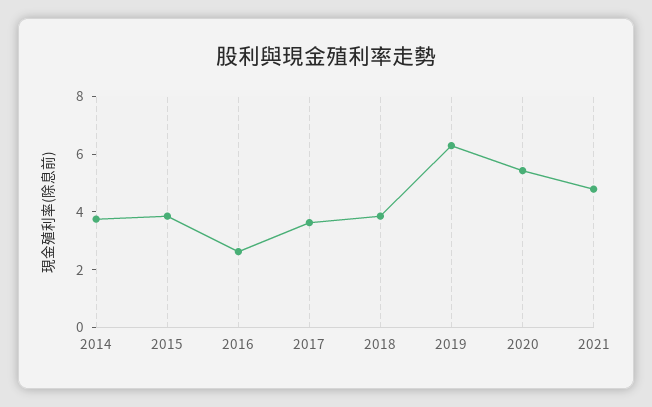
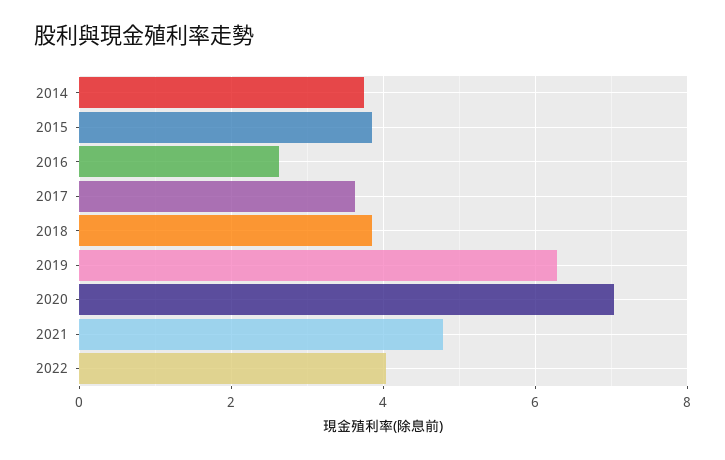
2020: 5.5 -> 7
2022: none -> 4

